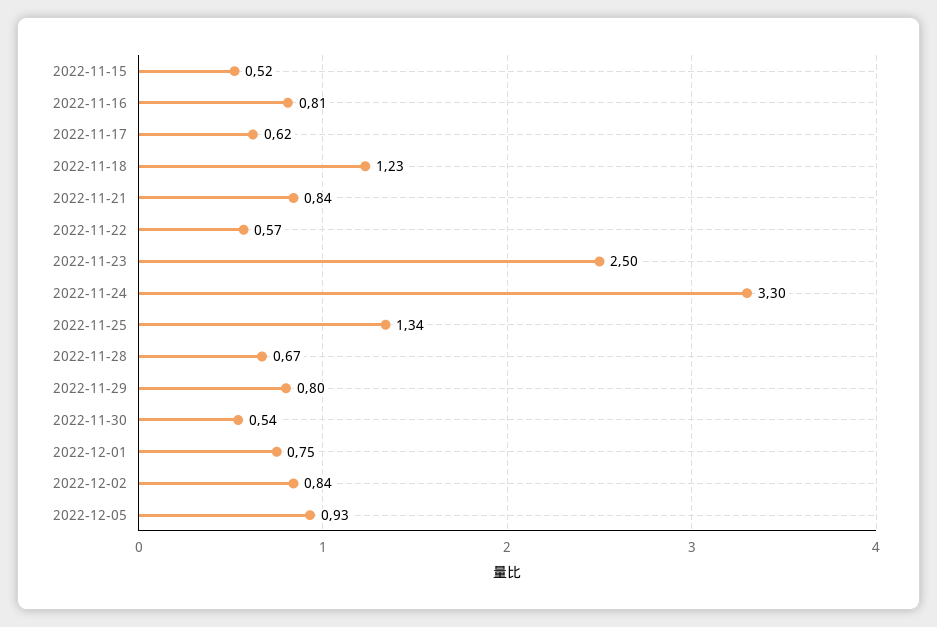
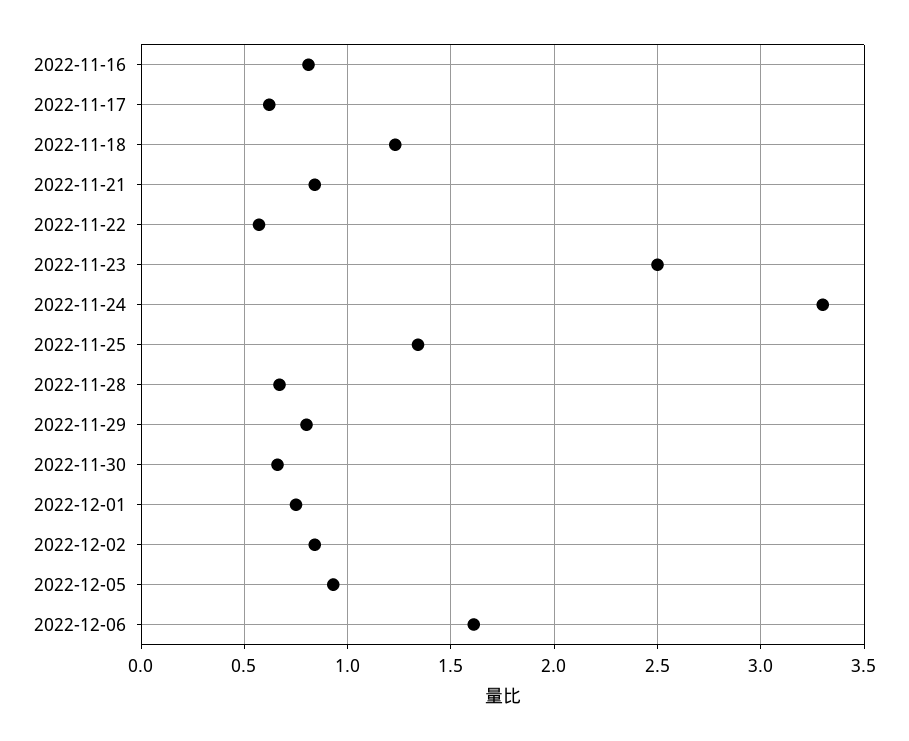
2022-11-15: 0.52 -> none
2022-11-30: 0.54 -> 0.65
2022-12-06: none -> 1.6

